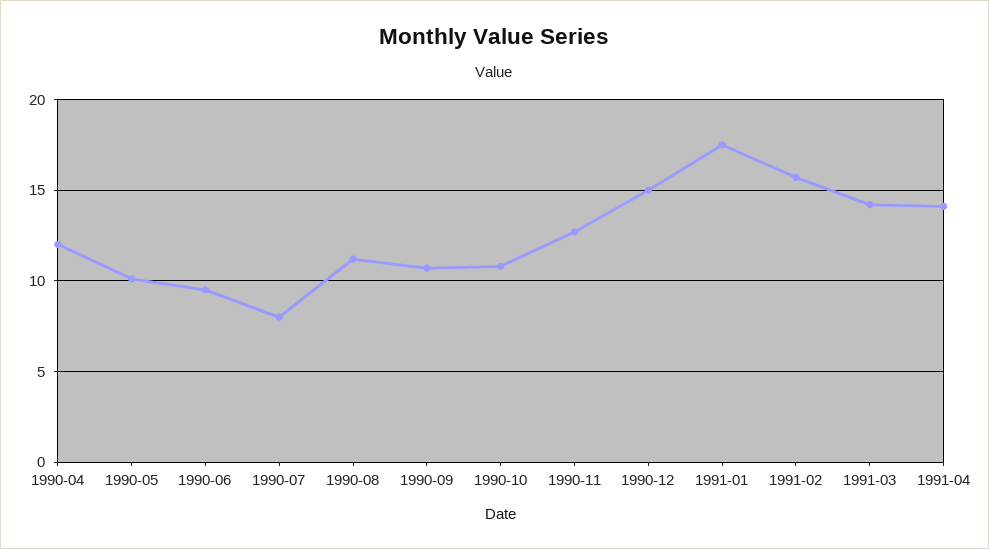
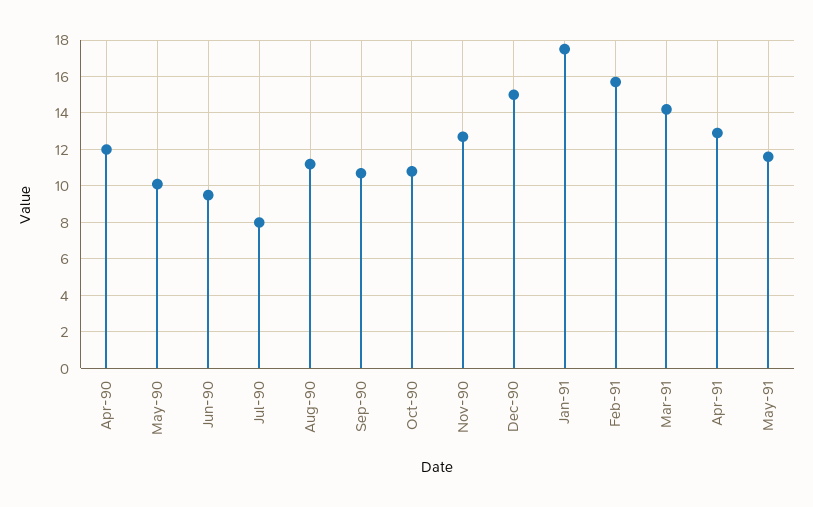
1991-04: 14 -> 13
May-91: none -> 11.5

